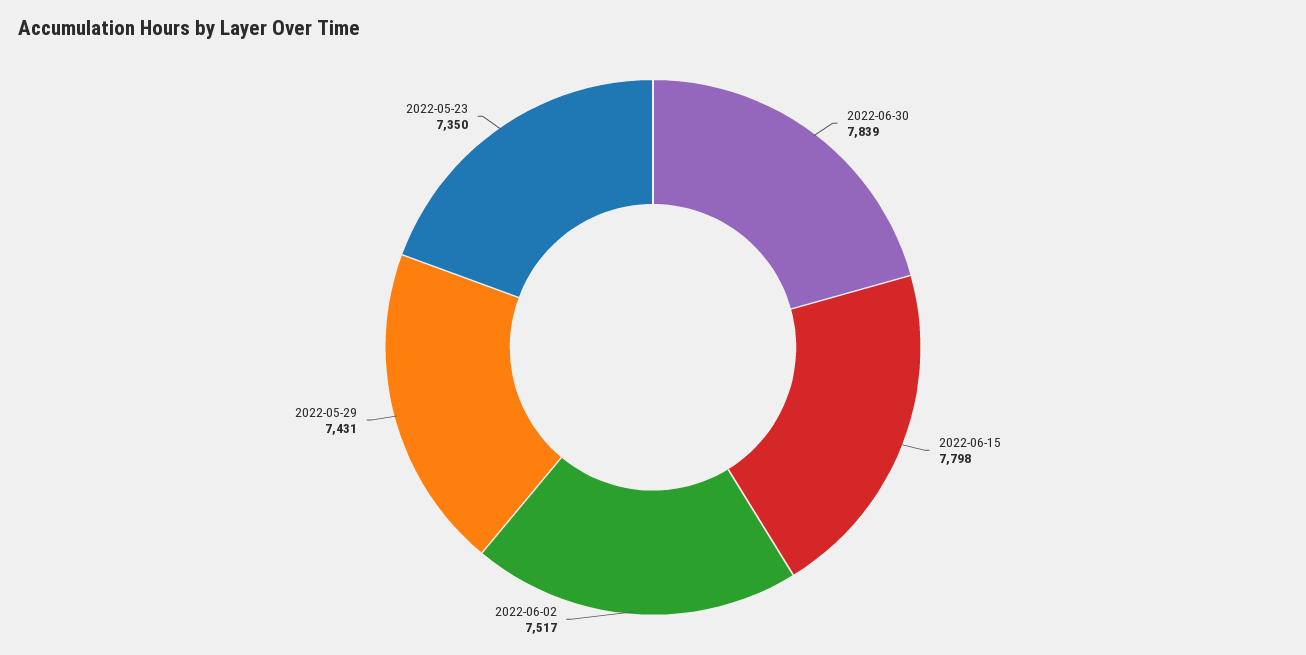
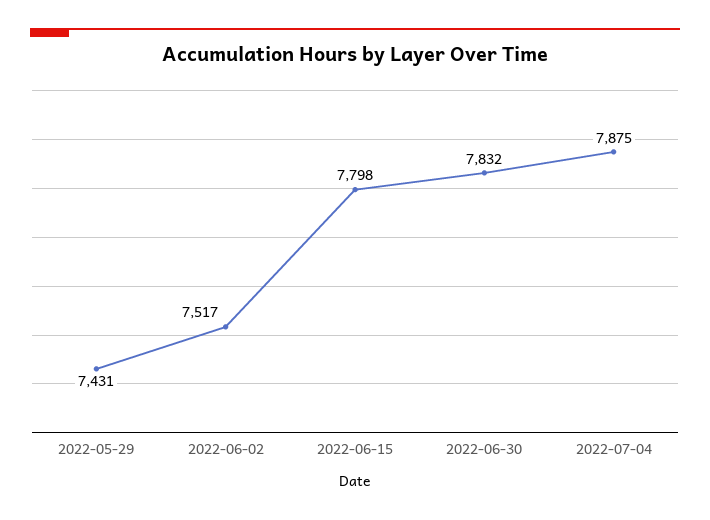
2022-06-30: 7839 -> 7832
2022-05-23: 7350 -> none
2022-07-04: none -> 7875

